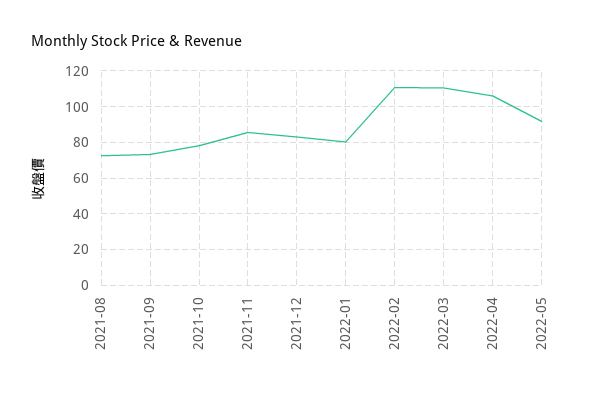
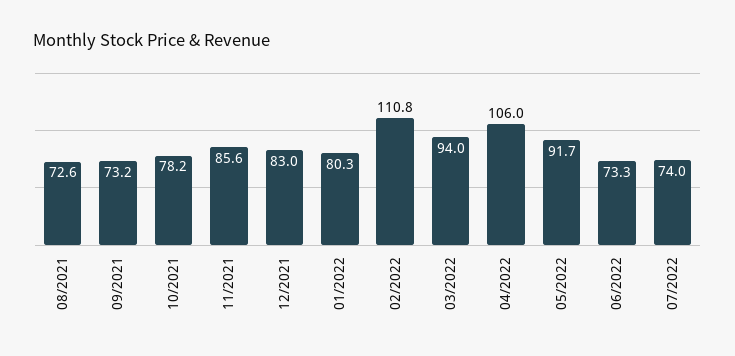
2022-03: 110 -> 94
06/2022: none -> 73.3
07/2022: none -> 74

